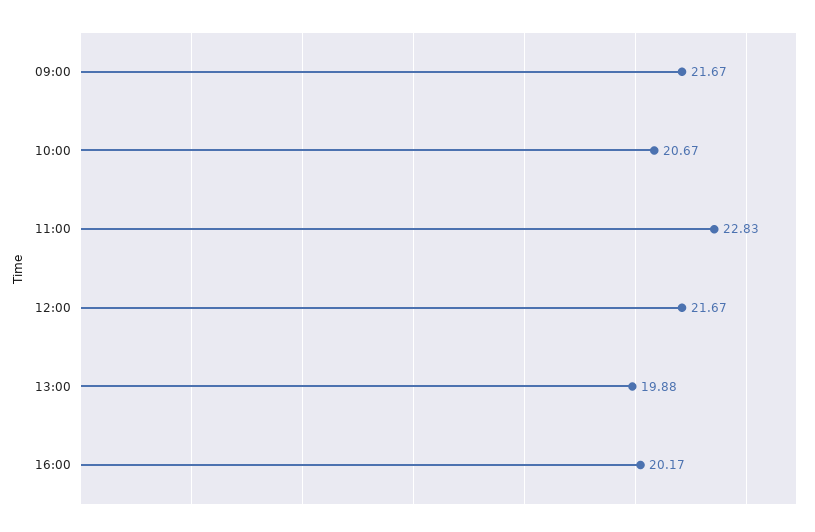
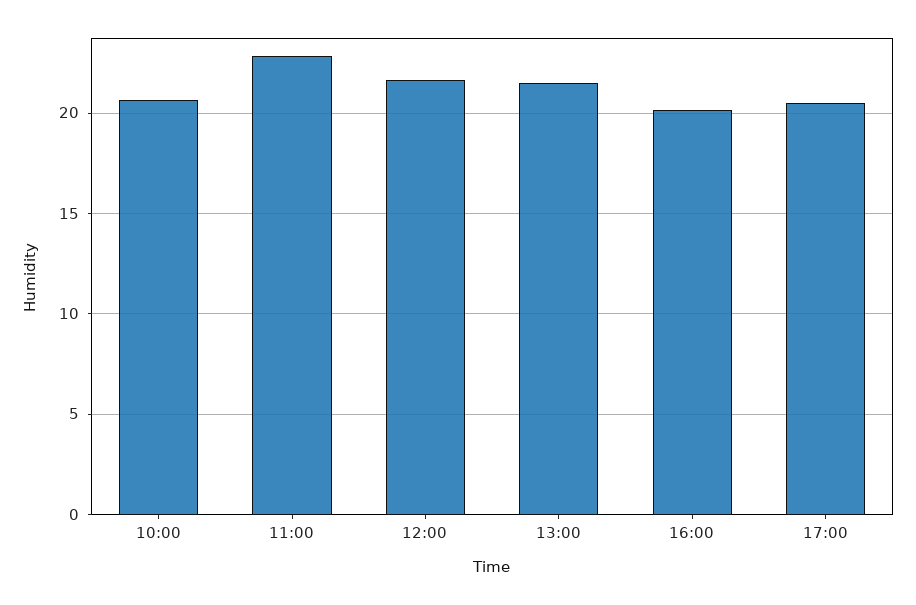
09:00: 21.67 -> none
13:00: 19.88 -> 21.5
17:00: none -> 20.5

